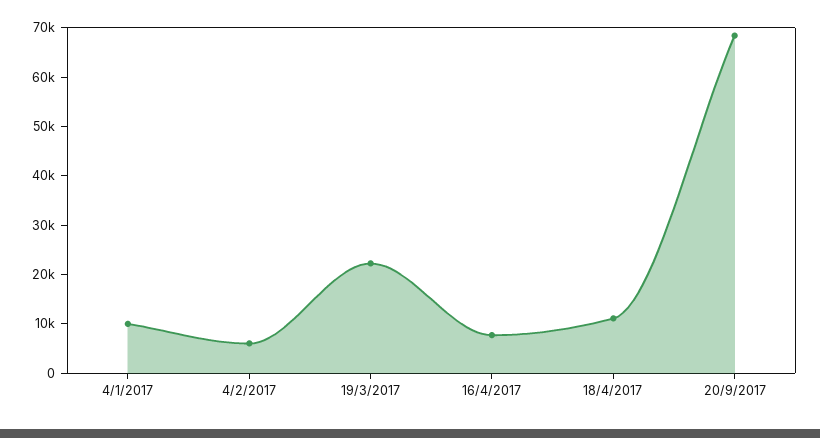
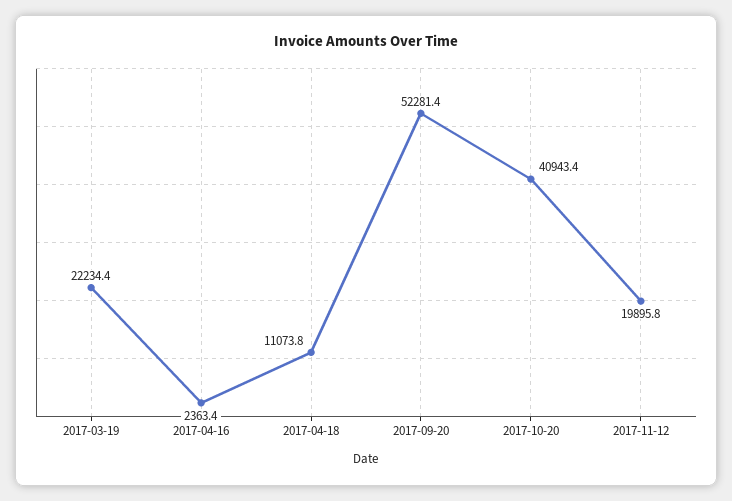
4/1/2017: 10000 -> none
4/2/2017: 6000 -> none
16/4/2017: 8000 -> 2363.4
20/9/2017: 68000 -> 52281.4
2017-10-20: none -> 40943.4
2017-11-12: none -> 19895.8

